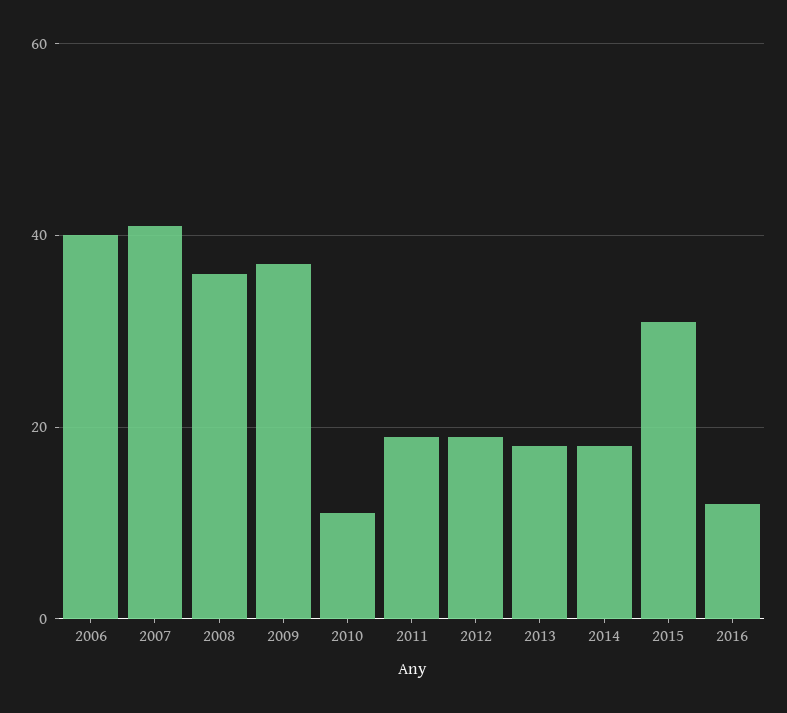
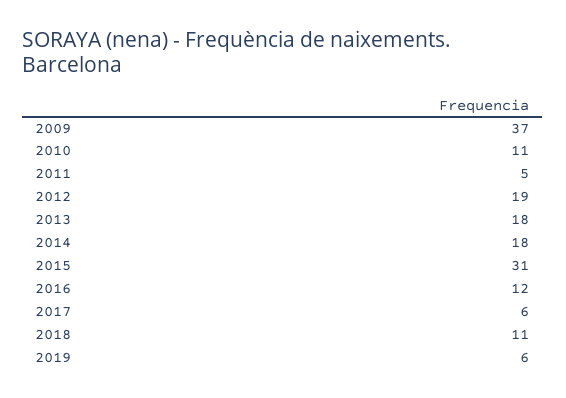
2006: 40 -> none
2007: 40 -> none
2008: 35 -> none
2011: 20 -> 5
2017: none -> 6
2018: none -> 11
2019: none -> 6

